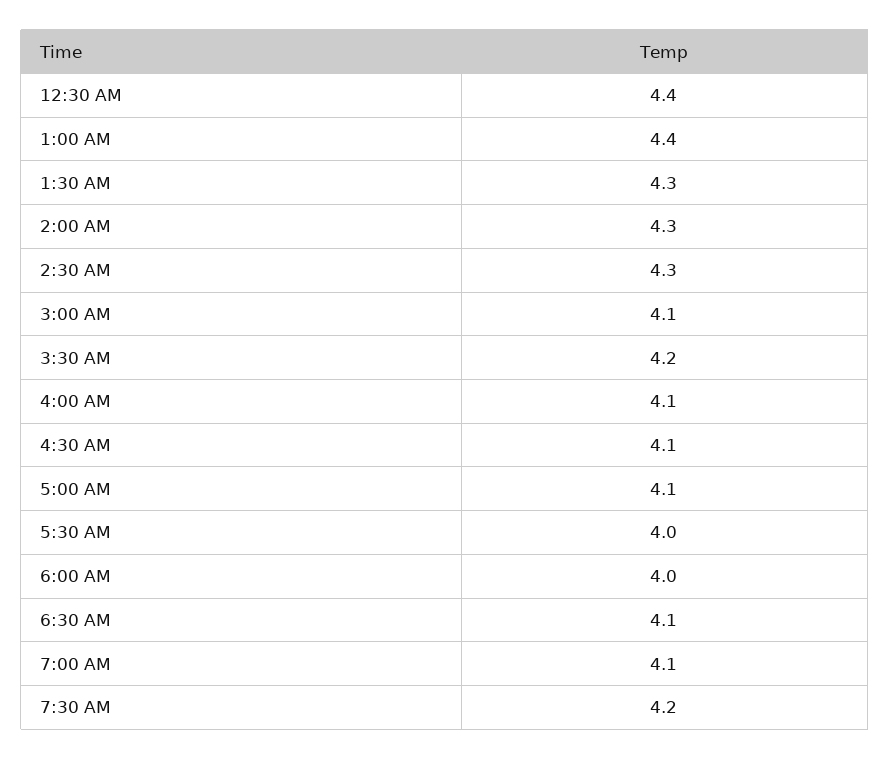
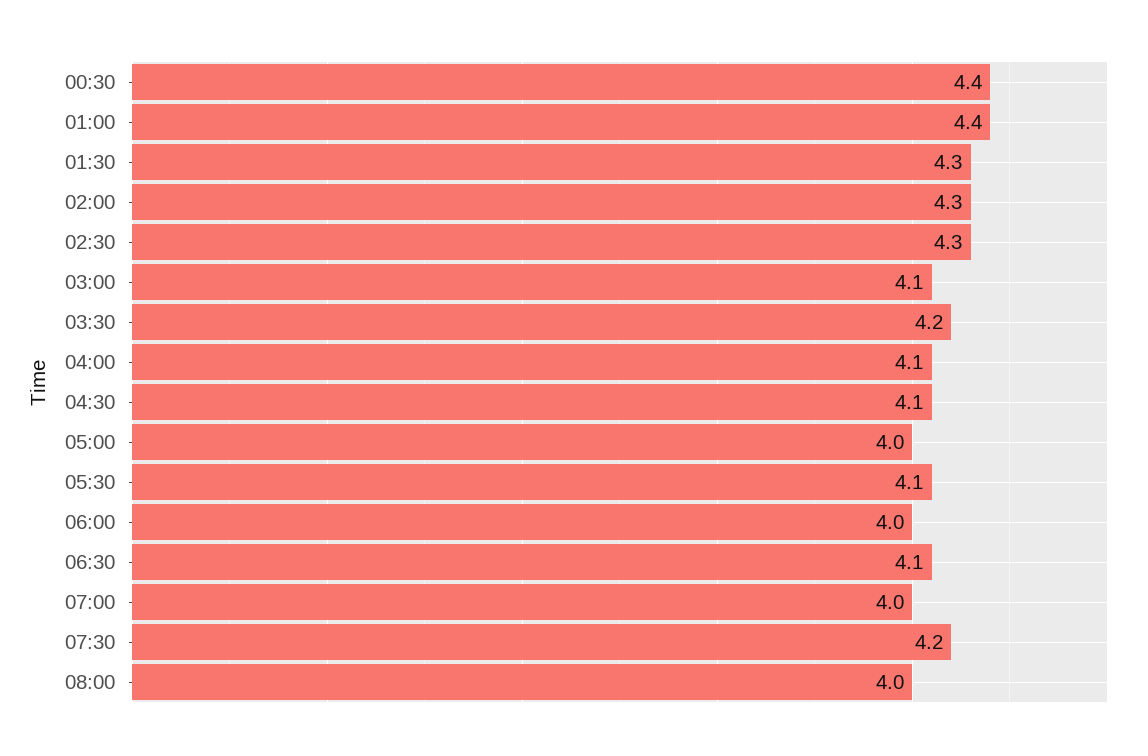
5:00 AM: 4.1 -> 4
5:30 AM: 4 -> 4.1
7:00 AM: 4.1 -> 4
08:00: none -> 4

